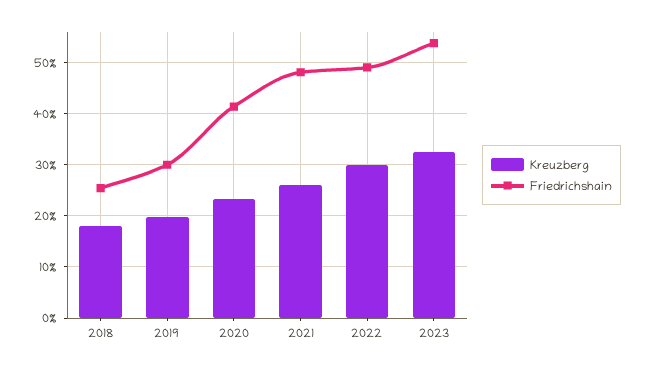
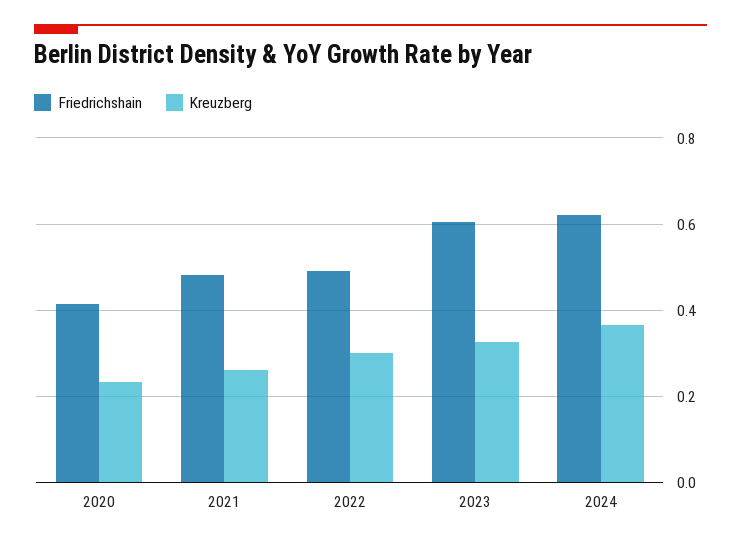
Kreuzberg, 2018: 0.18 -> none
Friedrichshain, 2018: 0.26 -> none
Kreuzberg, 2019: 0.2 -> none
Friedrichshain, 2019: 0.3 -> none
Friedrichshain, 2023: 0.54 -> 0.6
Friedrichshain, 2024: none -> 0.62
Kreuzberg, 2024: none -> 0.36

